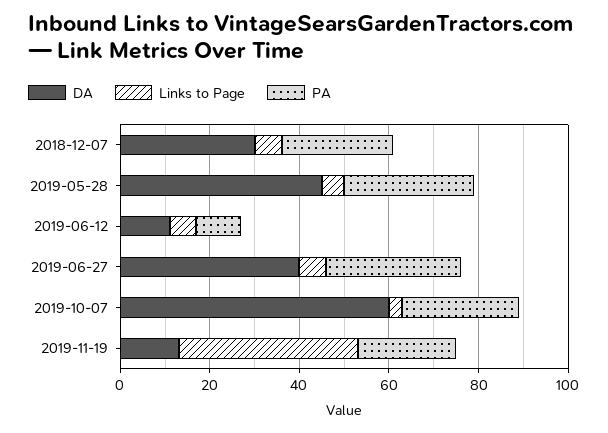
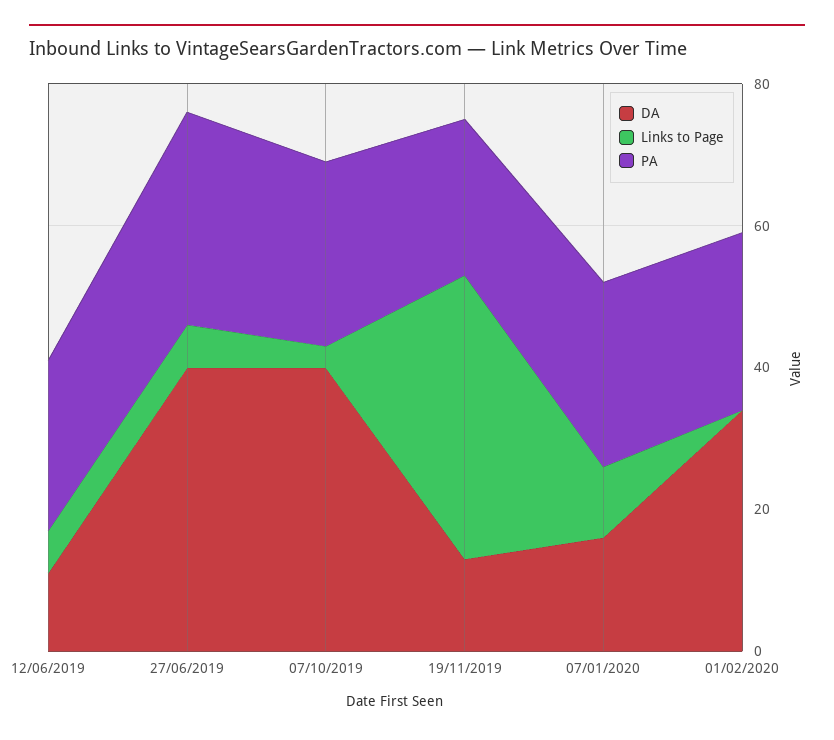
DA, 2018-12-07: 30 -> none
Links to Page, 2018-12-07: 5 -> none
PA, 2018-12-07: 25 -> none
DA, 2019-05-28: 45 -> none
Links to Page, 2019-05-28: 5 -> none
PA, 2019-05-28: 30 -> none
PA, 2019-06-12: 10 -> 25
DA, 2019-10-07: 60 -> 40
DA, 07/01/2020: none -> 15
Links to Page, 07/01/2020: none -> 10
PA, 07/01/2020: none -> 25
DA, 01/02/2020: none -> 35
Links to Page, 01/02/2020: none -> 0
PA, 01/02/2020: none -> 25

